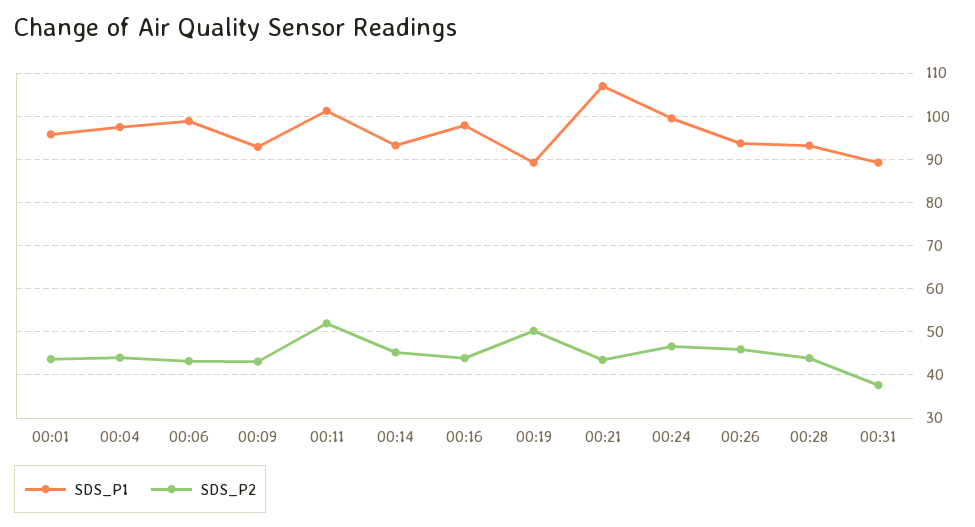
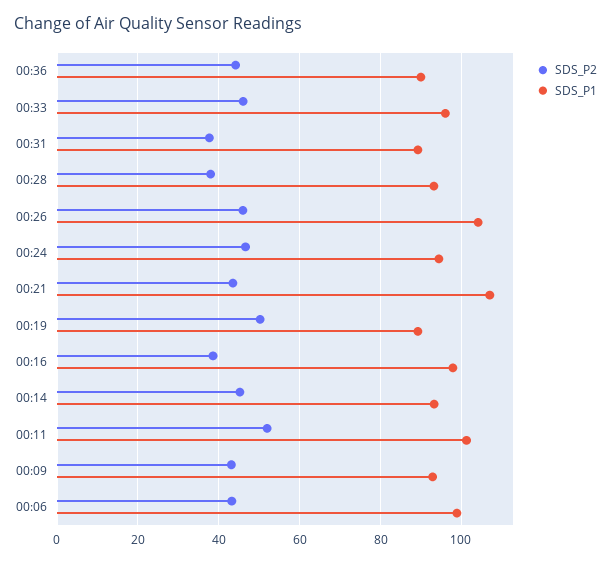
SDS_P1, 00:01: 96 -> none
SDS_P2, 00:01: 44 -> none
SDS_P1, 00:04: 98 -> none
SDS_P2, 00:04: 44 -> none
SDS_P2, 00:16: 44 -> 38
SDS_P1, 00:24: 100 -> 94
SDS_P1, 00:26: 94 -> 104
SDS_P2, 00:28: 44 -> 38
SDS_P2, 00:36: none -> 44
SDS_P1, 00:36: none -> 90
SDS_P2, 00:33: none -> 46
SDS_P1, 00:33: none -> 96

